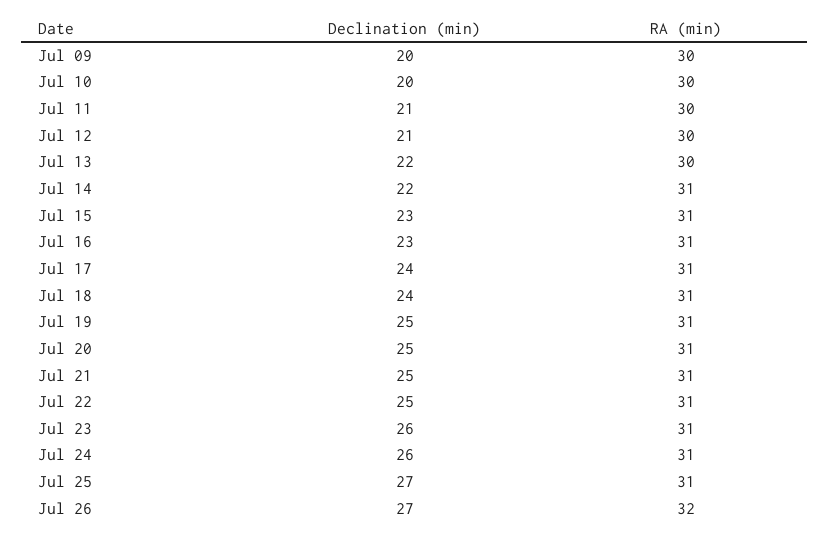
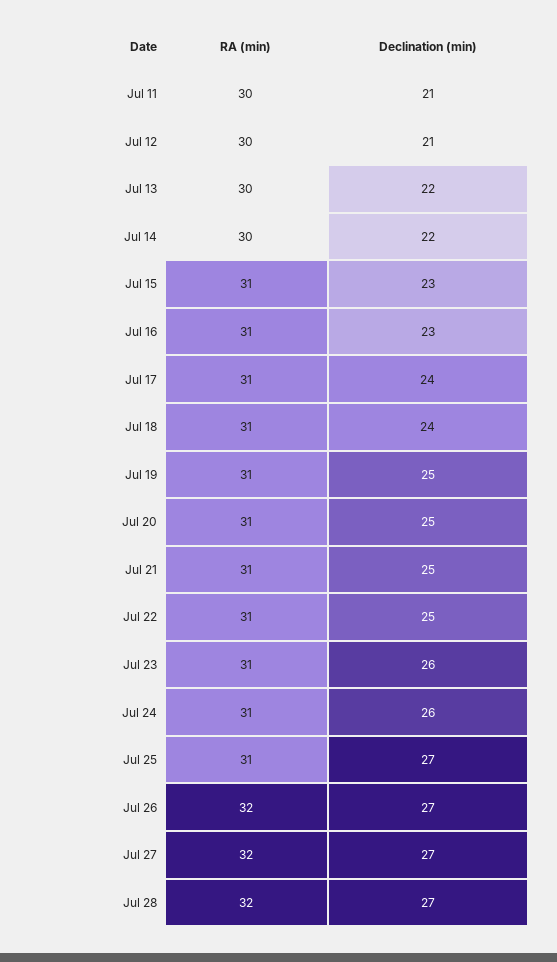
Declination (min), Jul 09: 20 -> none
RA (min), Jul 09: 30 -> none
Declination (min), Jul 10: 20 -> none
RA (min), Jul 10: 30 -> none
RA (min), Jul 14: 31 -> 30
RA (min), Jul 27: none -> 32
Declination (min), Jul 27: none -> 27
RA (min), Jul 28: none -> 32
Declination (min), Jul 28: none -> 27

